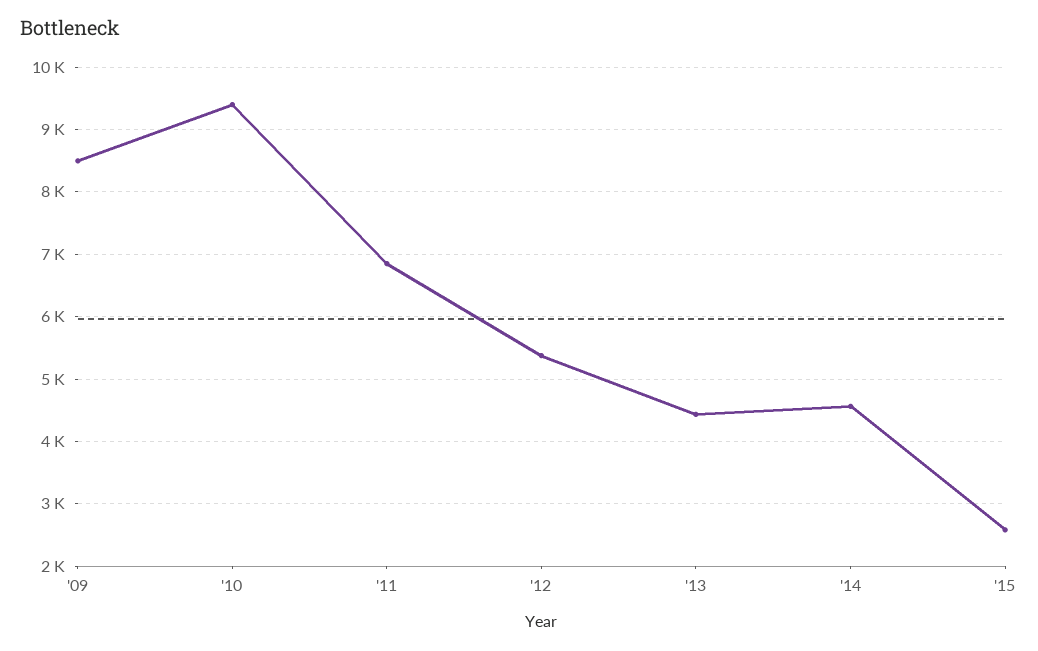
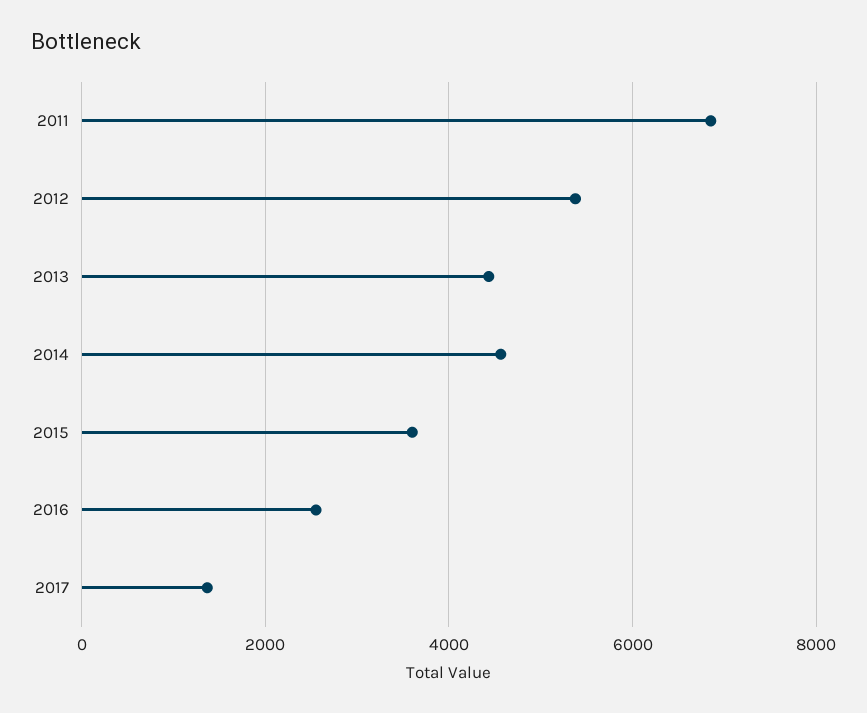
'09: 8500 -> none
'10: 9400 -> none
'15: 2600 -> 3600
2016: none -> 2600
2017: none -> 1400

